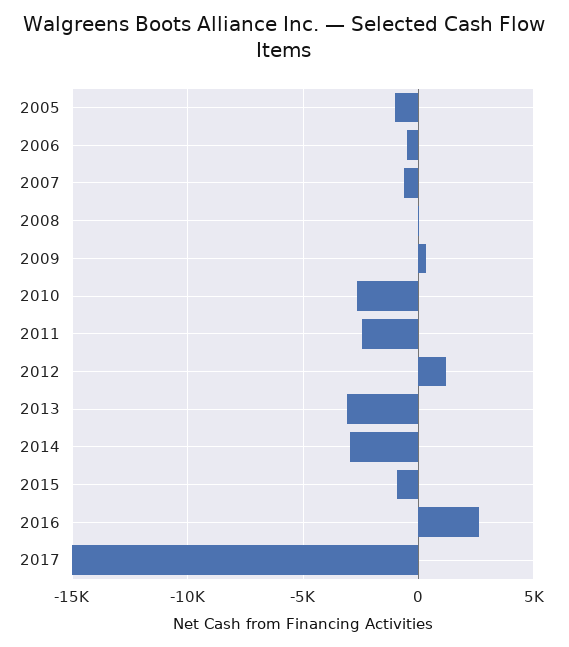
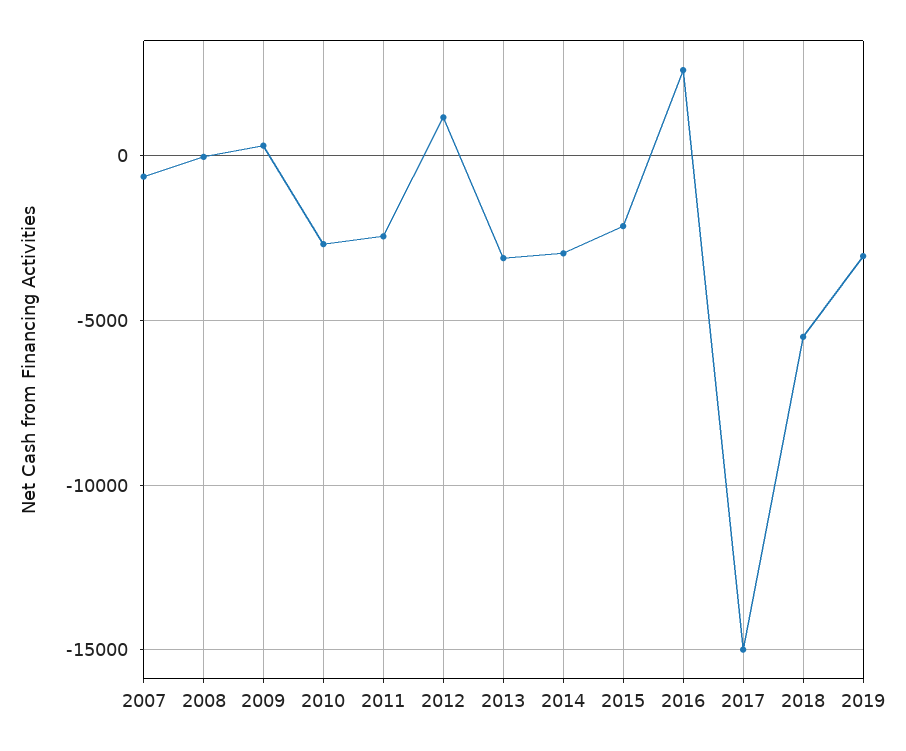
2005: -1000 -> none
2006: -500 -> none
2015: -1000 -> -2000
2018: none -> -5500
2019: none -> -3000

